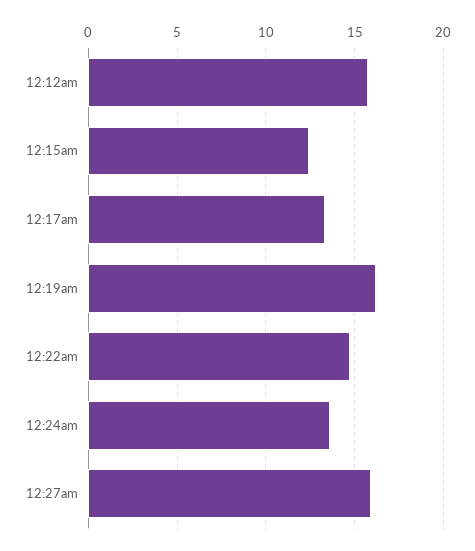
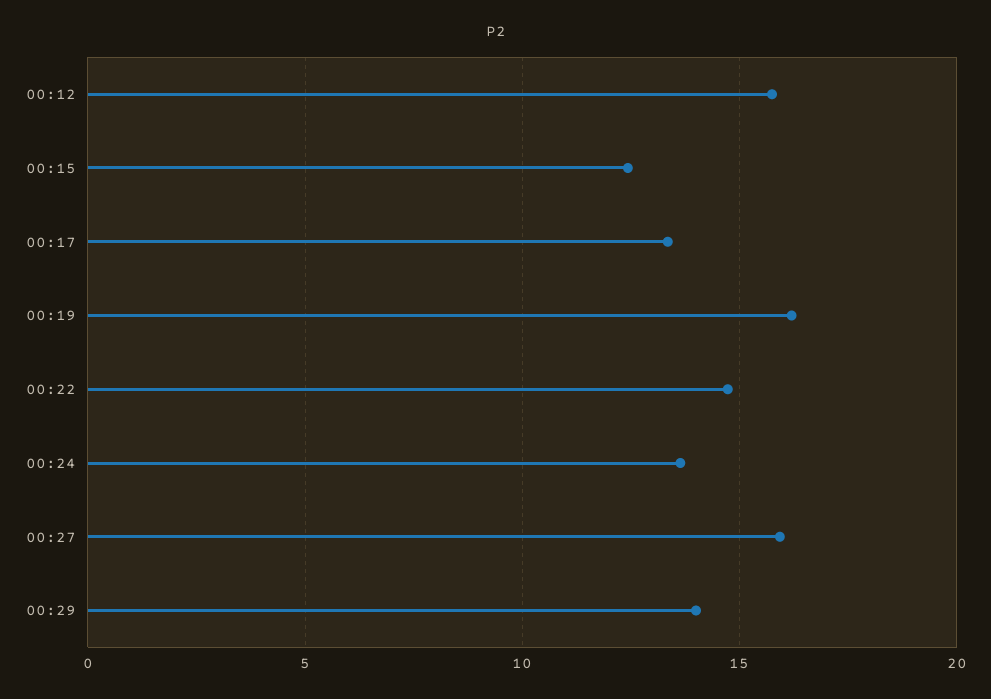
00:29: none -> 14

